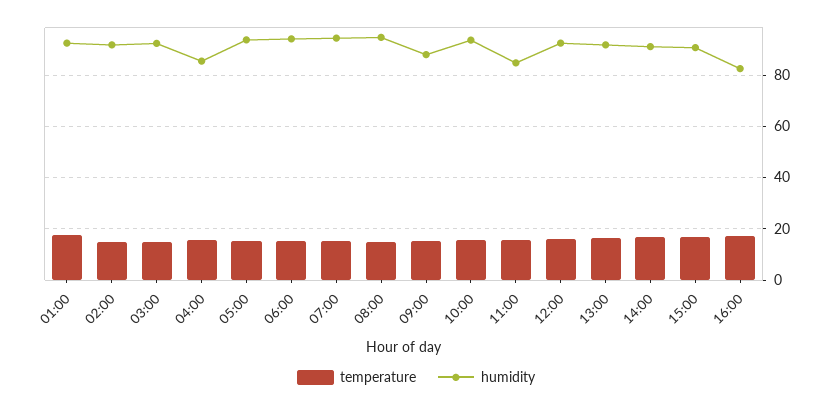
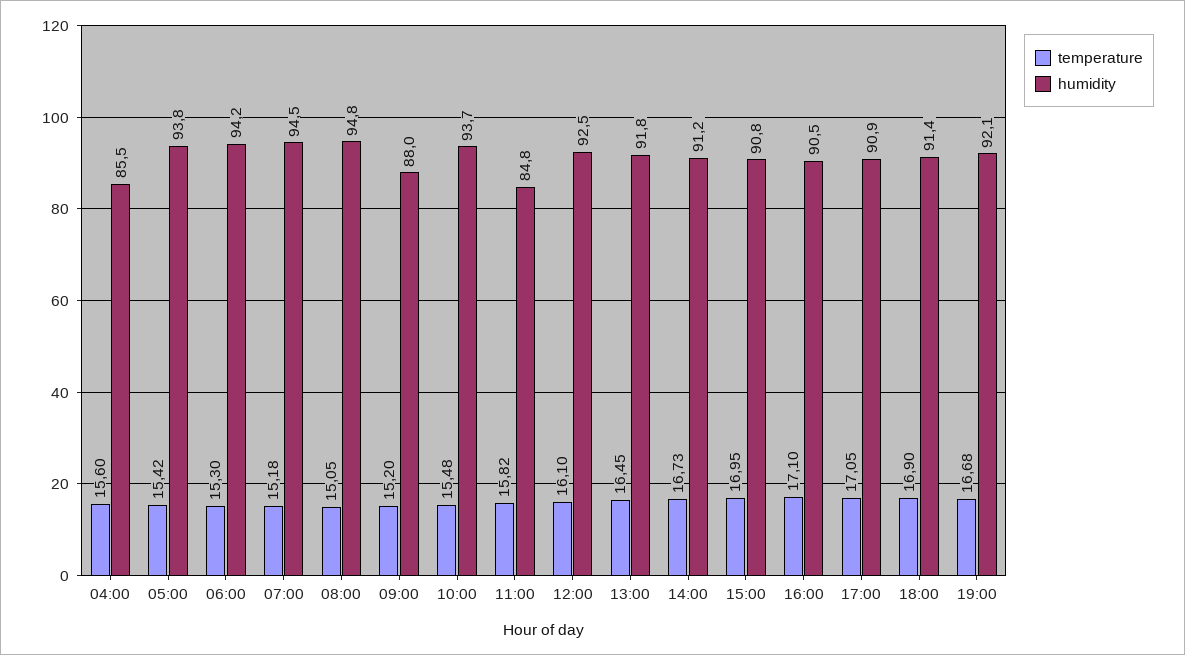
temperature, 01:00: 17.5 -> none
humidity, 01:00: 92.5 -> none
temperature, 02:00: 15 -> none
humidity, 02:00: 92.5 -> none
temperature, 03:00: 15 -> none
humidity, 03:00: 92.5 -> none
humidity, 16:00: 82.5 -> 90.5
temperature, 17:00: none -> 17.05
humidity, 17:00: none -> 90.9
temperature, 18:00: none -> 16.9
humidity, 18:00: none -> 91.4
temperature, 19:00: none -> 16.68
humidity, 19:00: none -> 92.1

